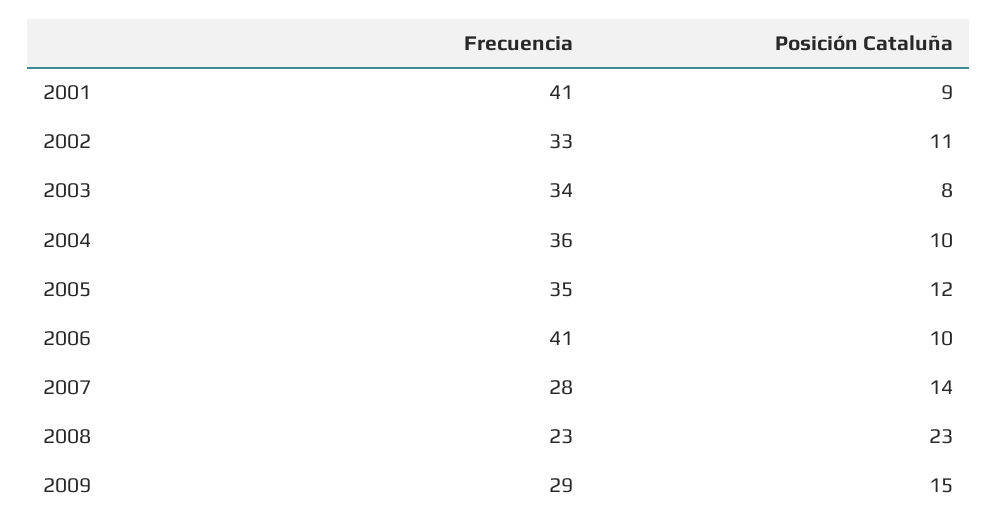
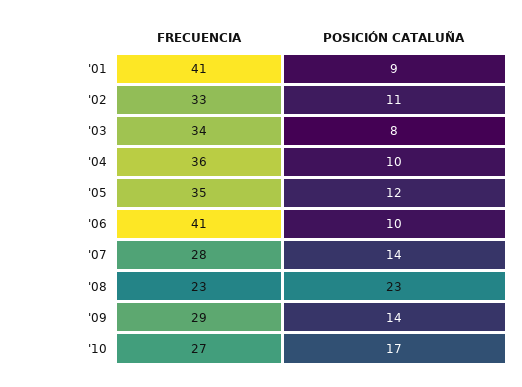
Posición Cataluña, 2009: 15 -> 14
Frecuencia, '10: none -> 27
Posición Cataluña, '10: none -> 17

